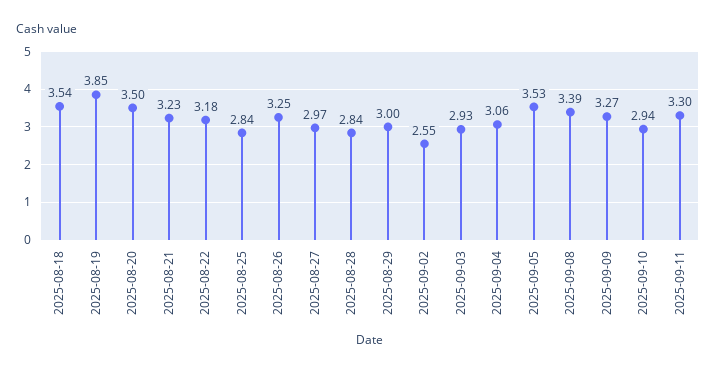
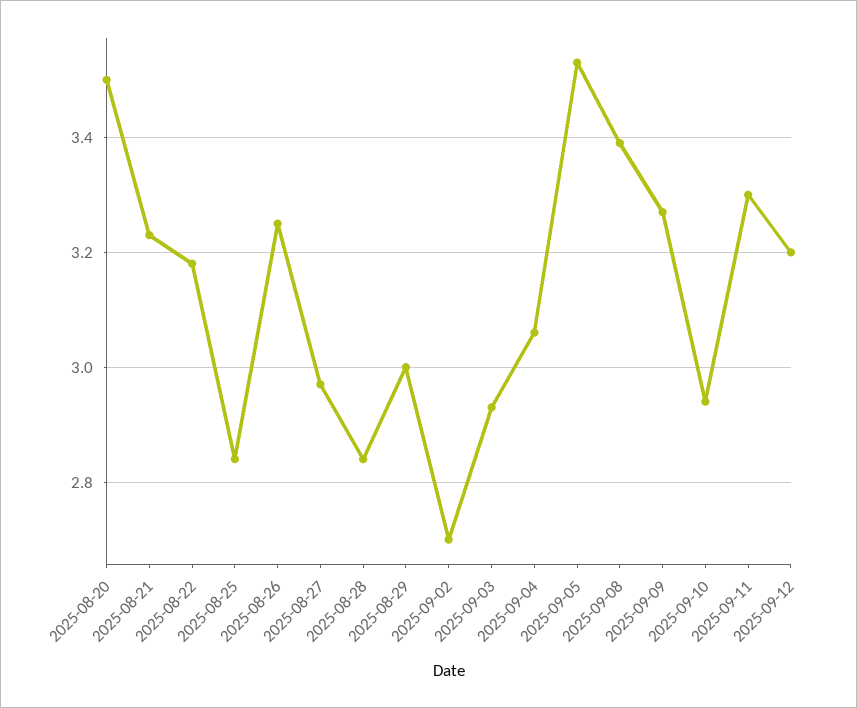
2025-08-18: 3.54 -> none
2025-08-19: 3.85 -> none
2025-09-02: 2.55 -> 2.7
2025-09-12: none -> 3.2

